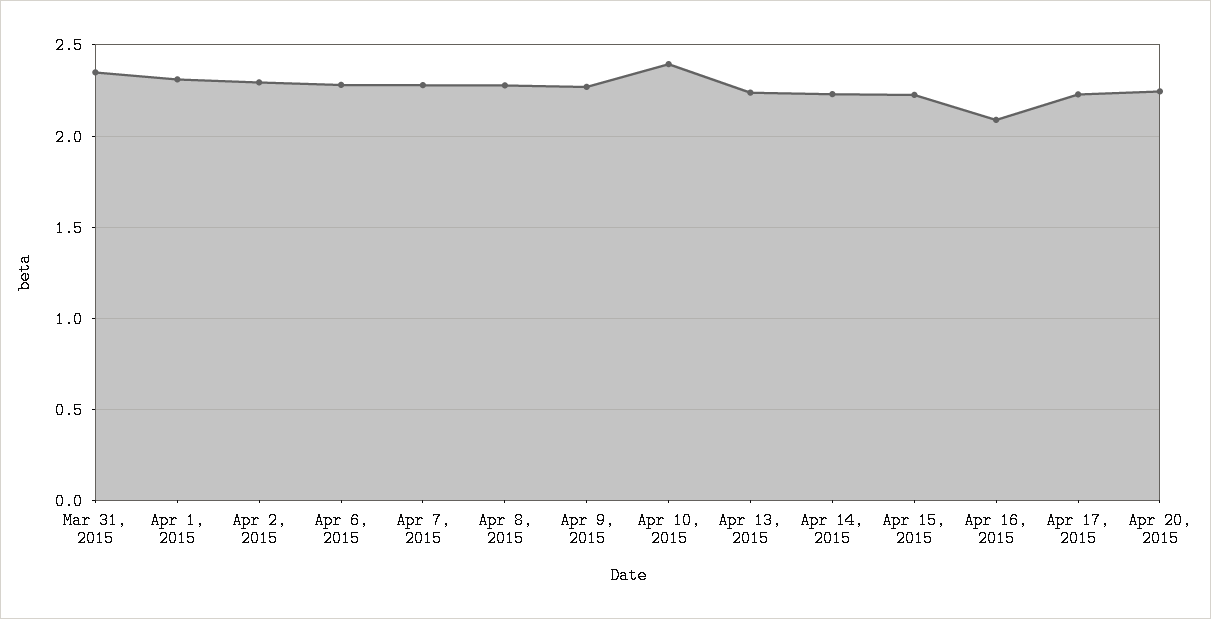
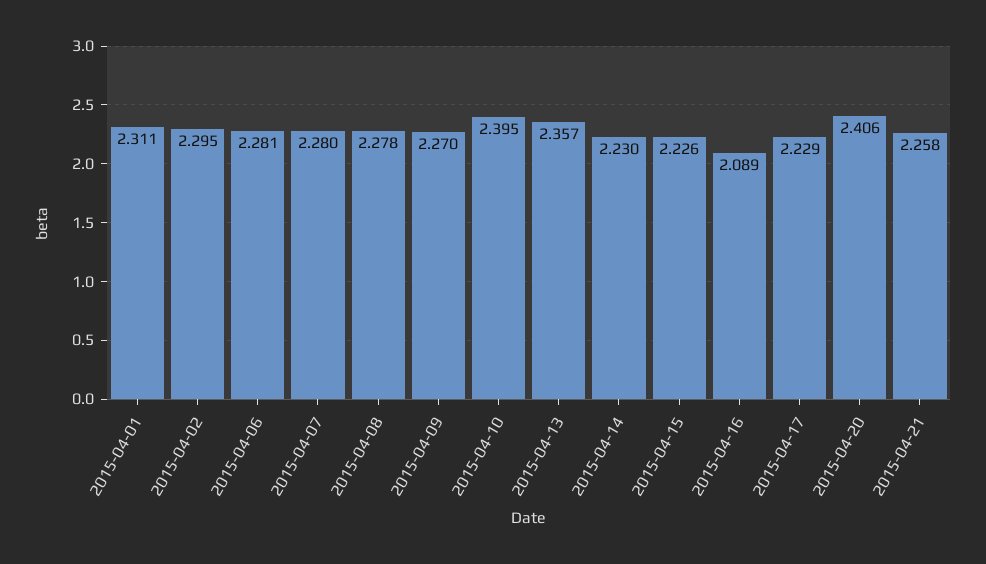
Mar 31, 2015: 2.35 -> none
Apr 13, 2015: 2.25 -> 2.357
Apr 20, 2015: 2.25 -> 2.406
2015-04-21: none -> 2.258

